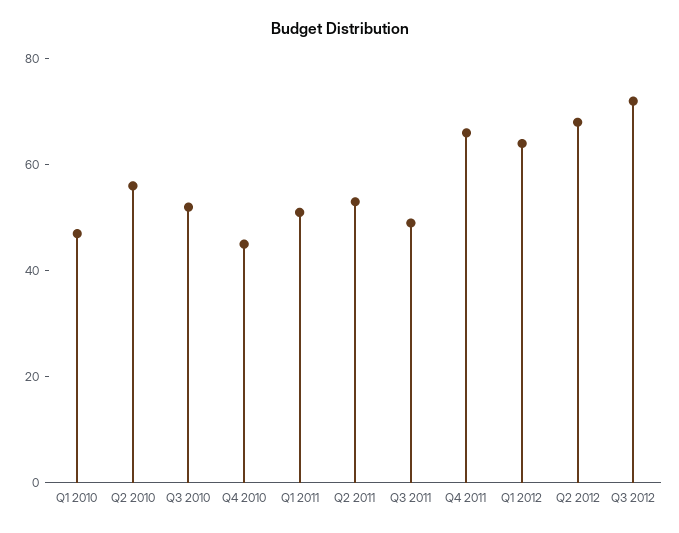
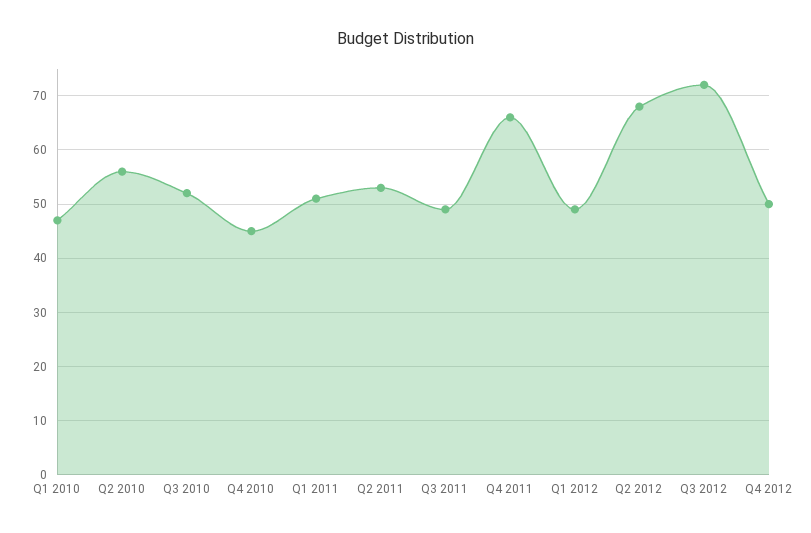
Q1 2012: 65 -> 50
Q4 2012: none -> 50

